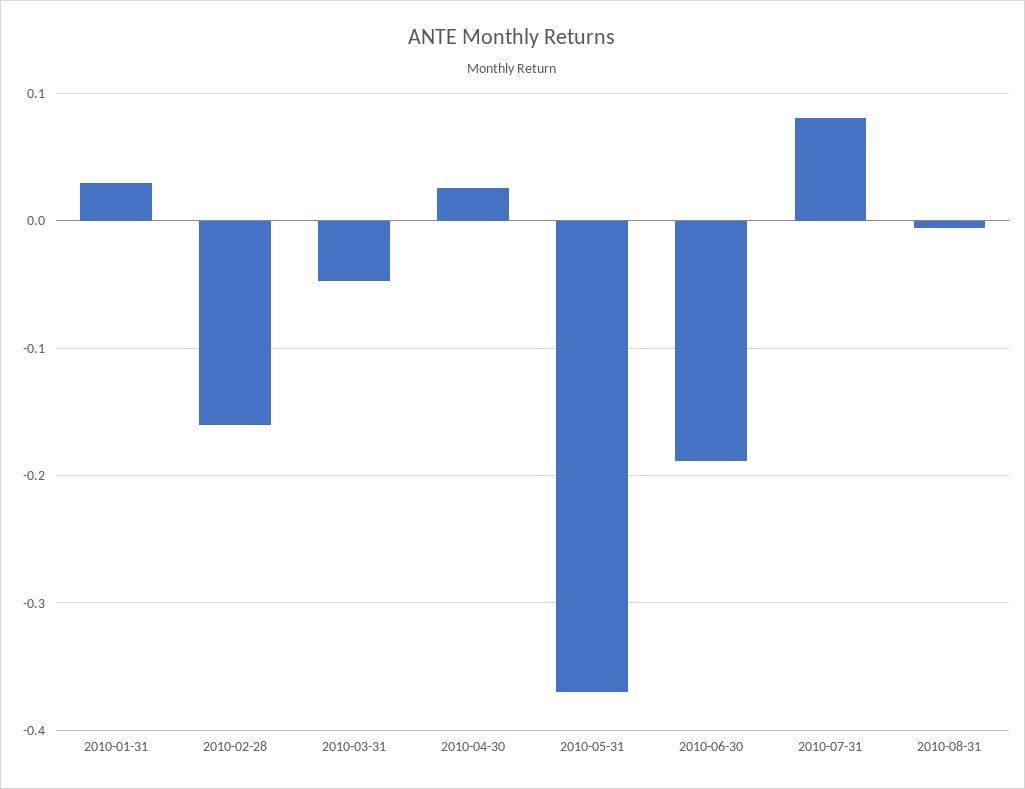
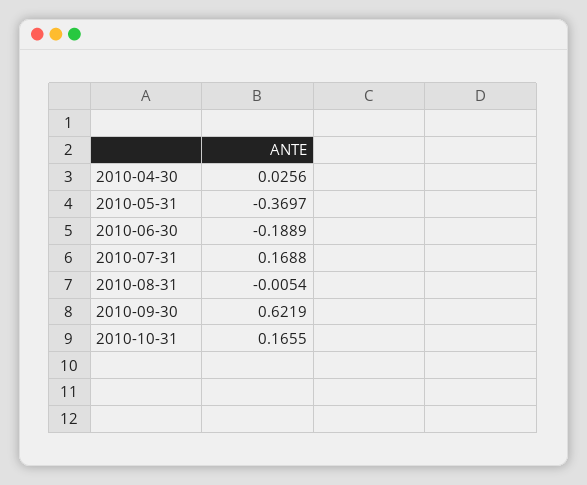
2010-01-31: 0.03 -> none
2010-02-28: -0.16 -> none
2010-03-31: -0.05 -> none
2010-07-31: 0.08 -> 0.1688
2010-09-30: none -> 0.6219
2010-10-31: none -> 0.1655

